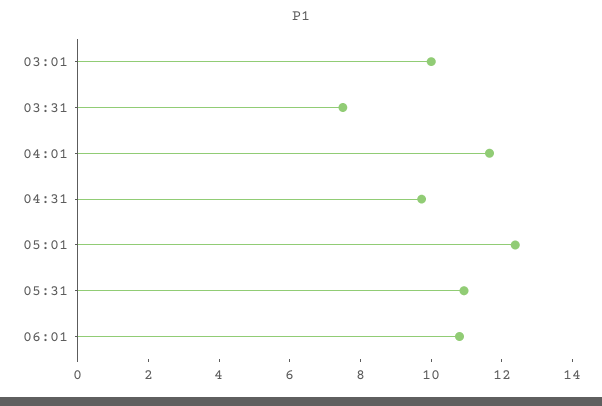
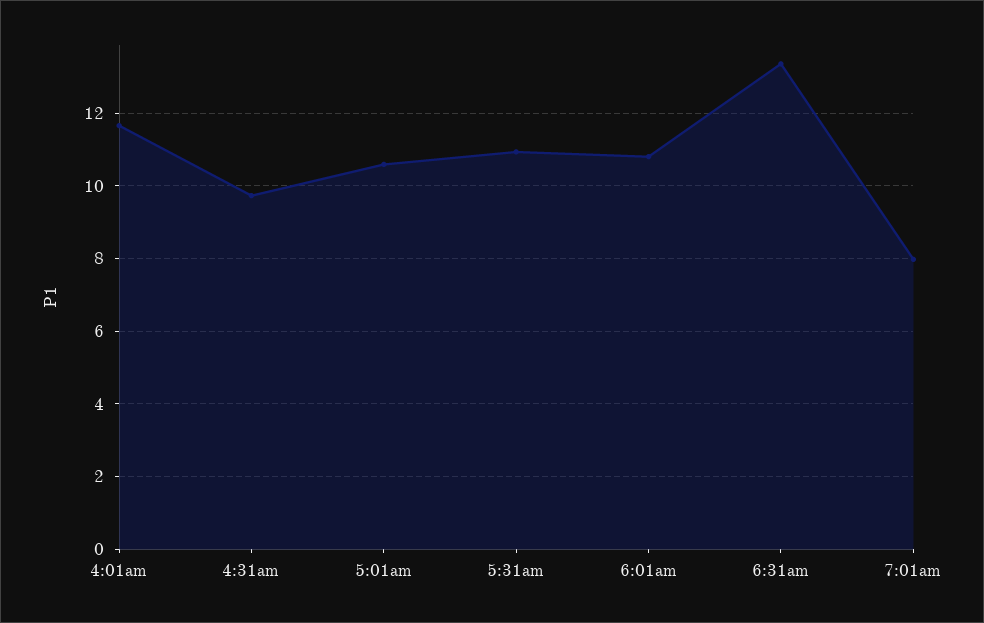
03:01: 10 -> none
03:31: 7.5 -> none
05:01: 12.5 -> 10.6
6:31am: none -> 13.4
7:01am: none -> 8

